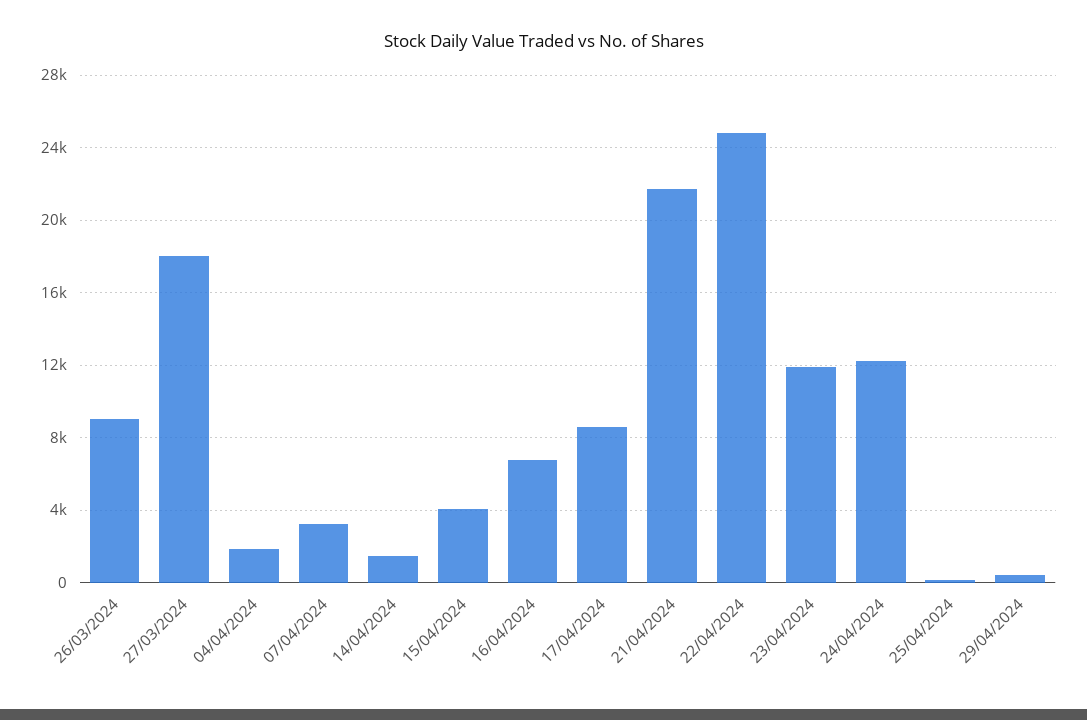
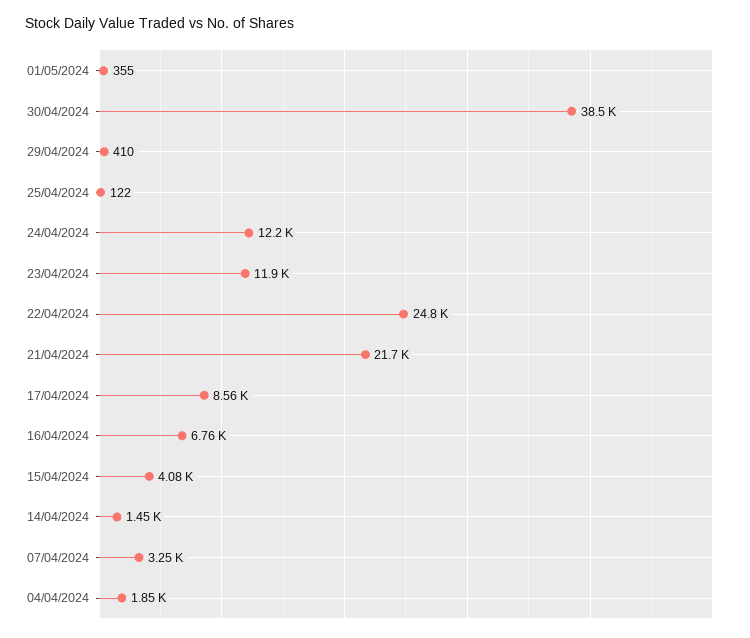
26/03/2024: 9000 -> none
27/03/2024: 18000 -> none
01/05/2024: none -> 355
30/04/2024: none -> 38500

